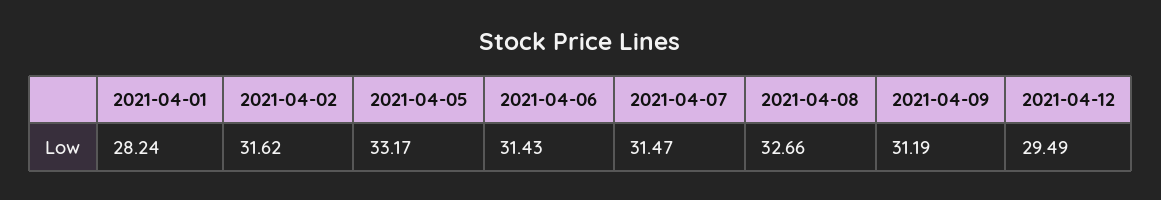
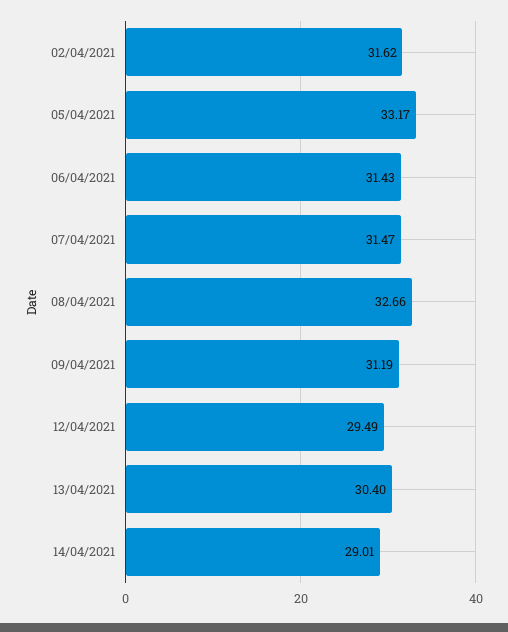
2021-04-01: 28.24 -> none
13/04/2021: none -> 30.4
14/04/2021: none -> 29.01

